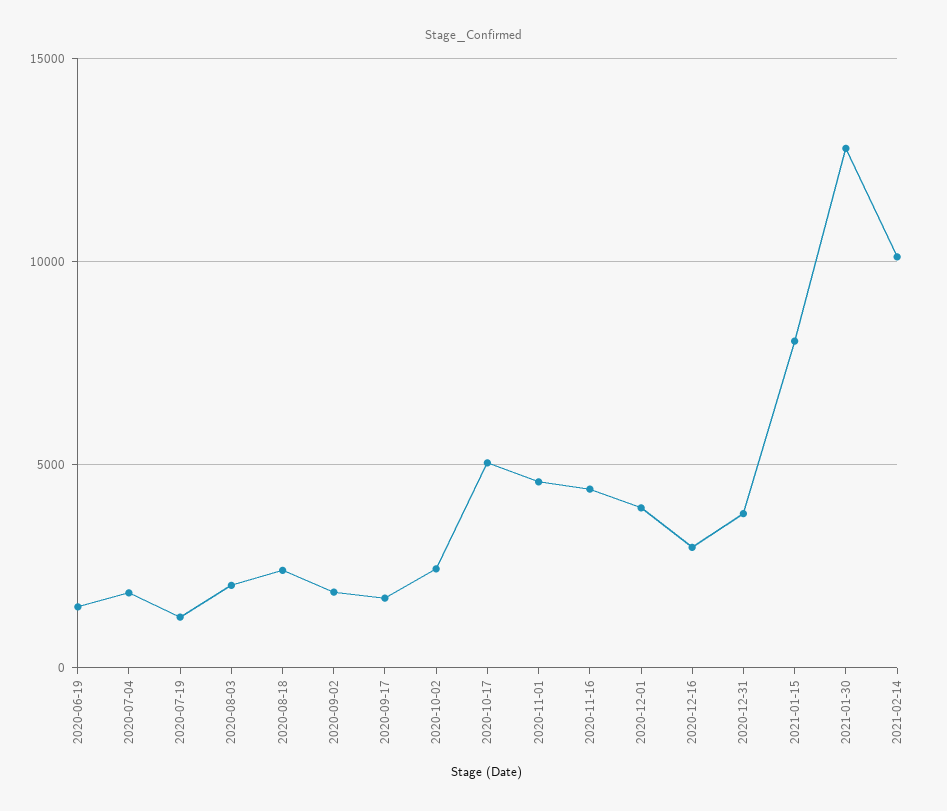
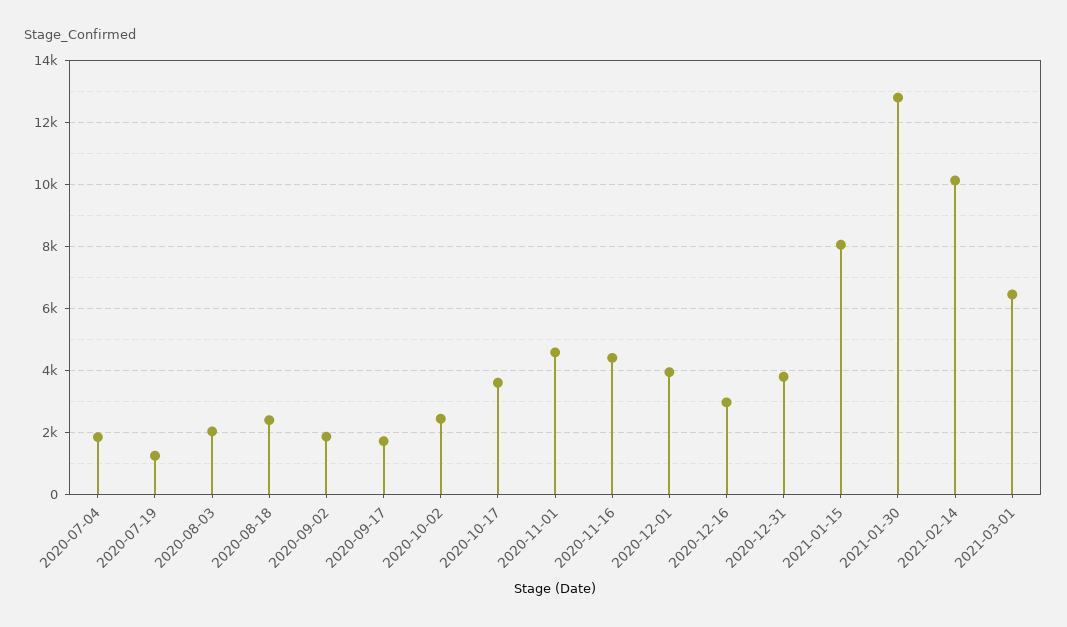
2020-06-19: 1500 -> none
2020-10-17: 5000 -> 3600
2021-03-01: none -> 6400

